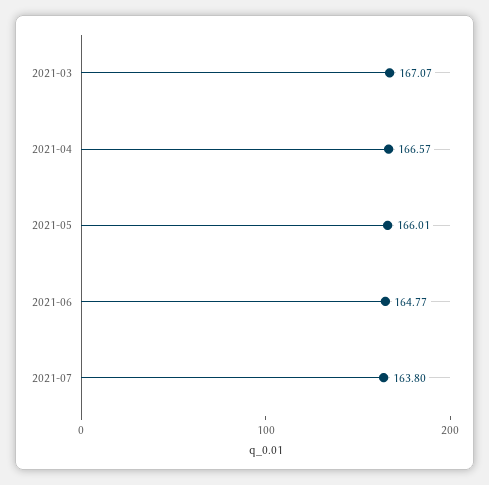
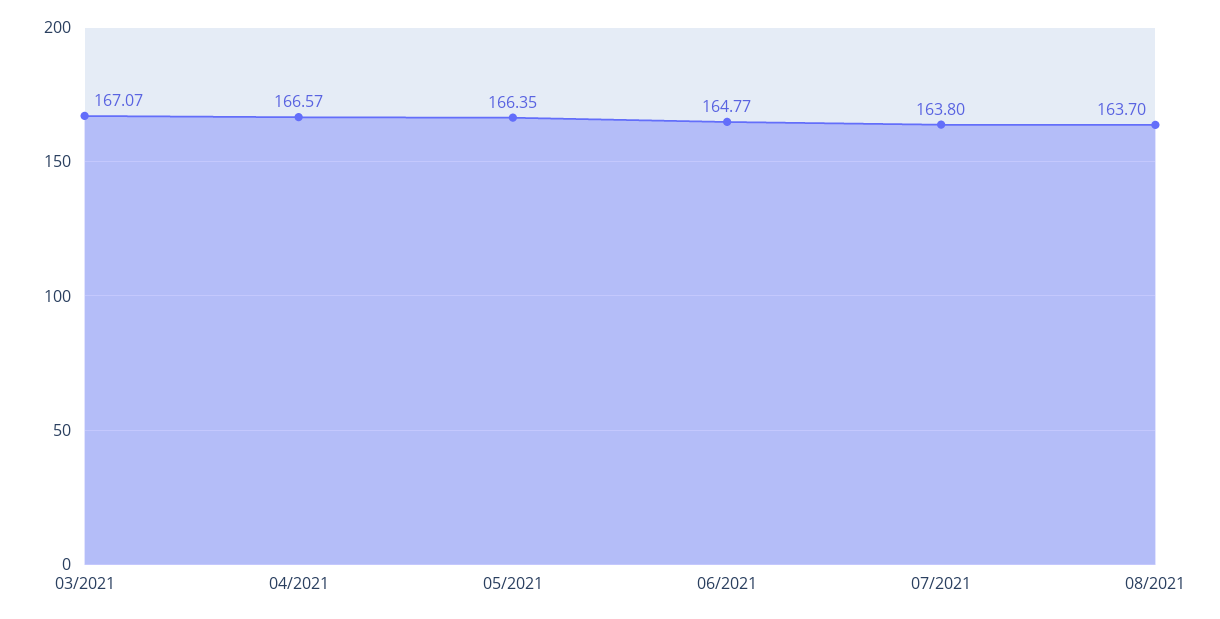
2021-05: 166.01 -> 166.35
08/2021: none -> 163.7

